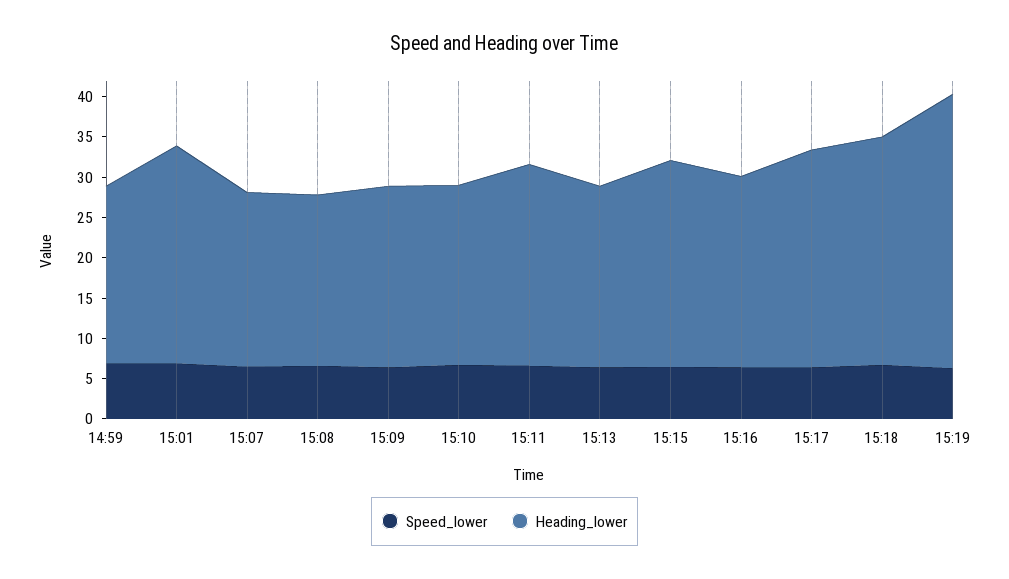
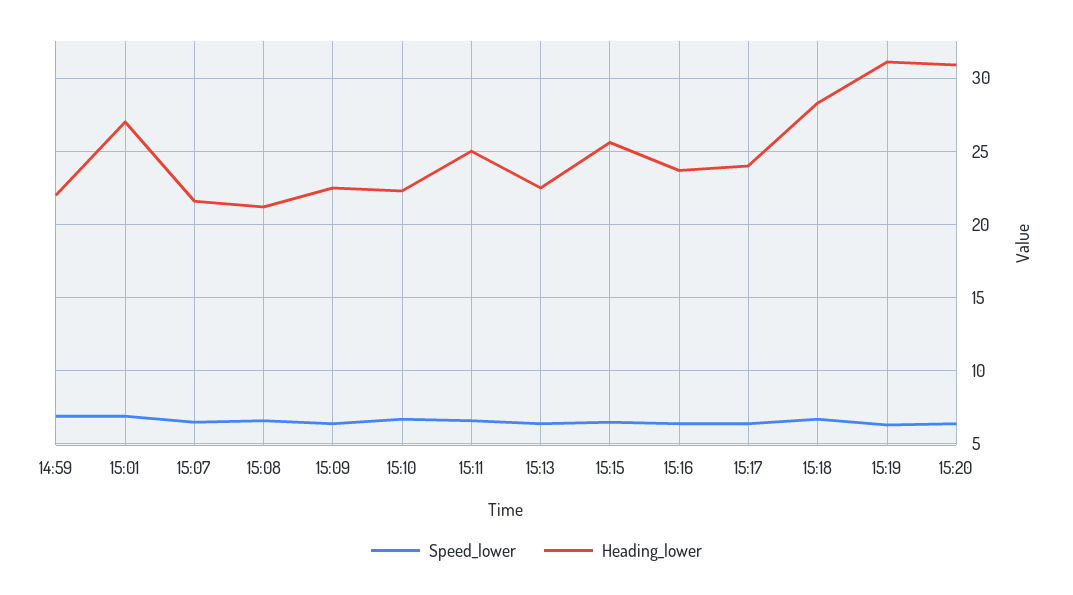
Heading_lower, 15:17: 27 -> 24
Heading_lower, 15:19: 34 -> 31
Speed_lower, 15:20: none -> 6.5
Heading_lower, 15:20: none -> 31

